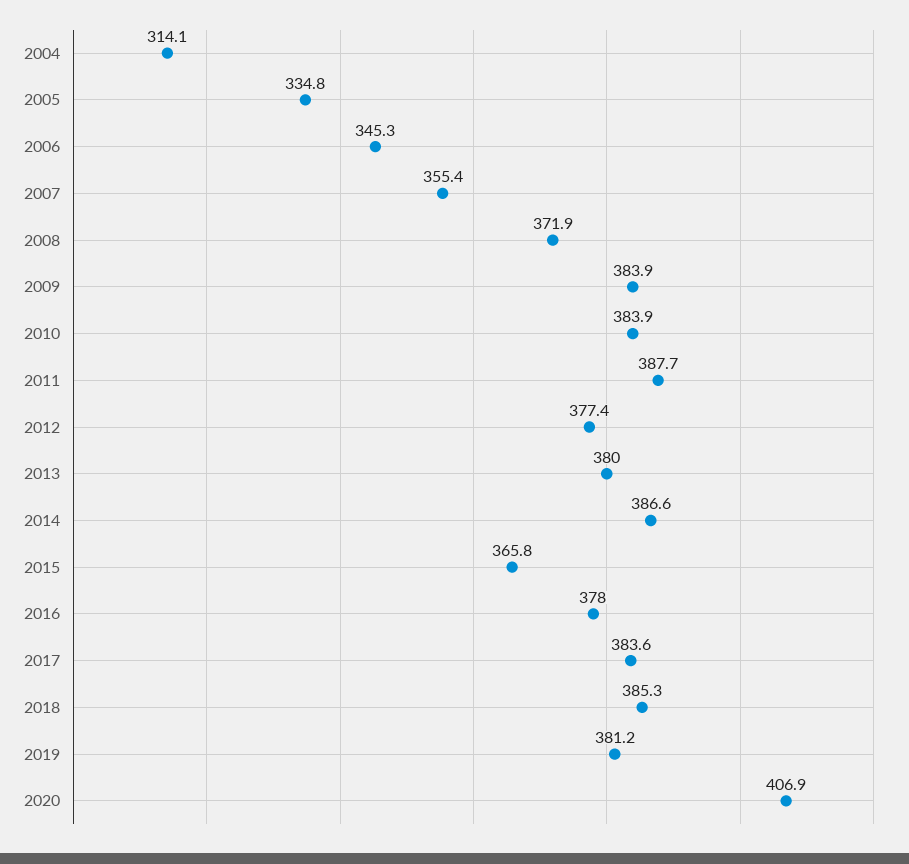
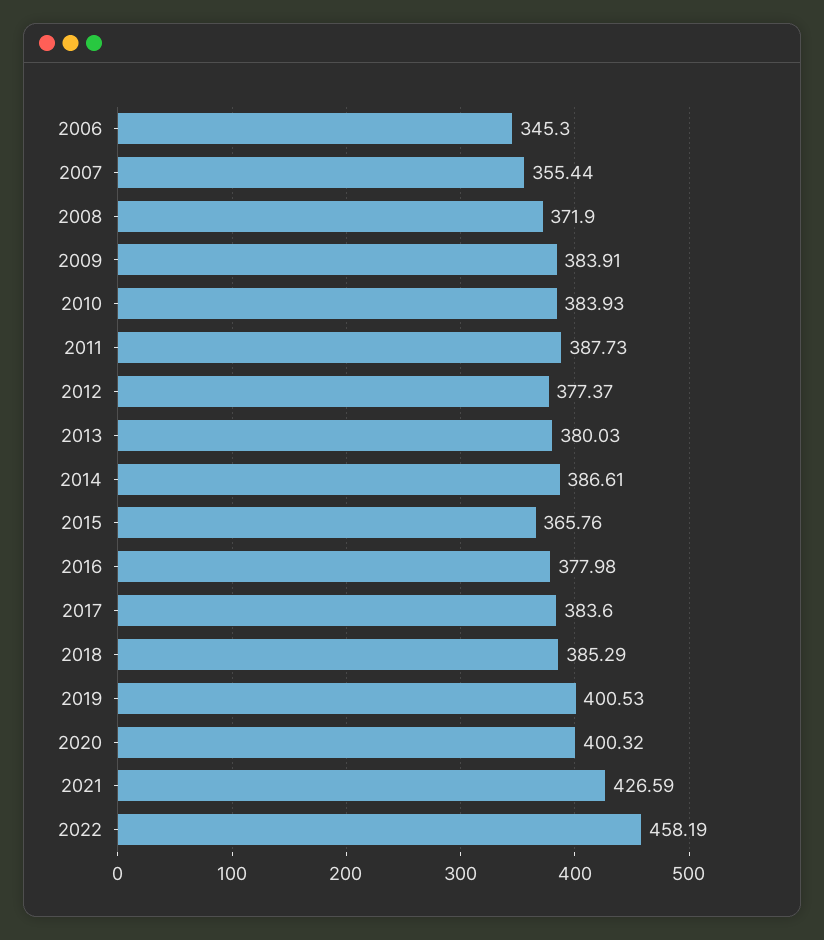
2004: 314.1 -> none
2005: 334.8 -> none
2019: 381.2 -> 400.53
2020: 406.9 -> 400.32
2021: none -> 426.59
2022: none -> 458.19

